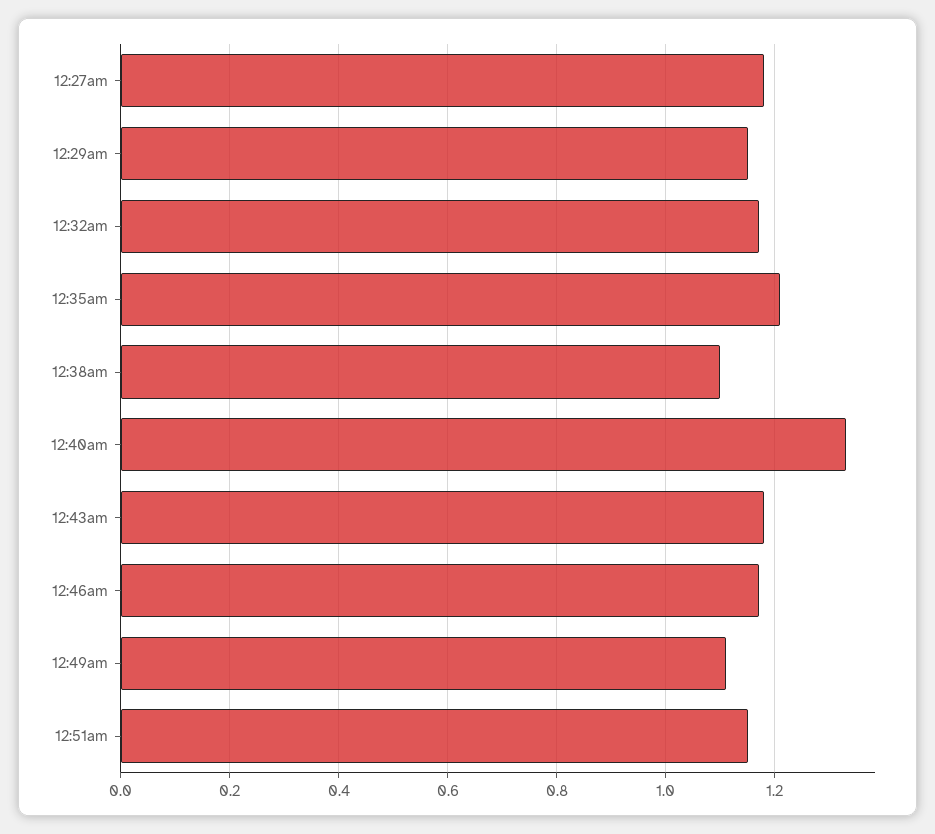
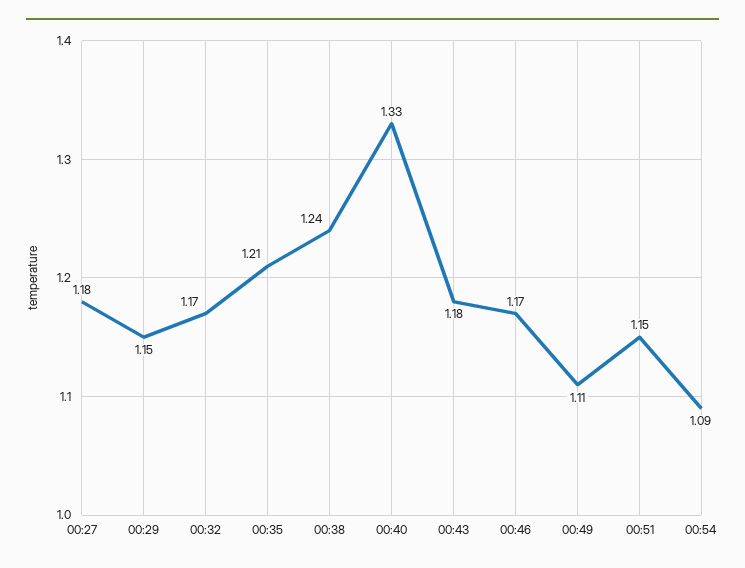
12:38am: 1.1 -> 1.24
00:54: none -> 1.09

